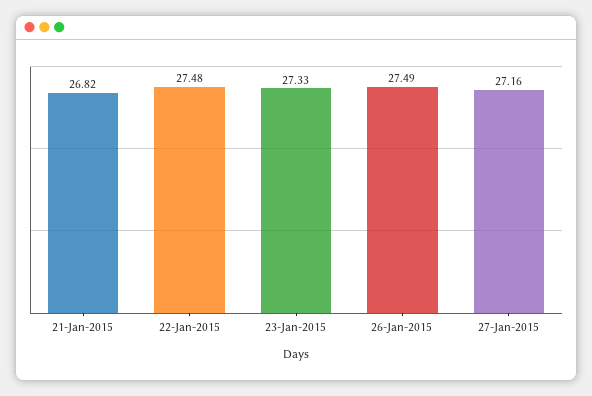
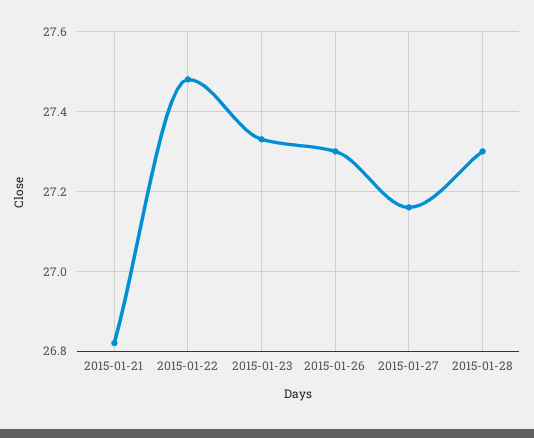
26-Jan-2015: 27.49 -> 27.3
2015-01-28: none -> 27.3

